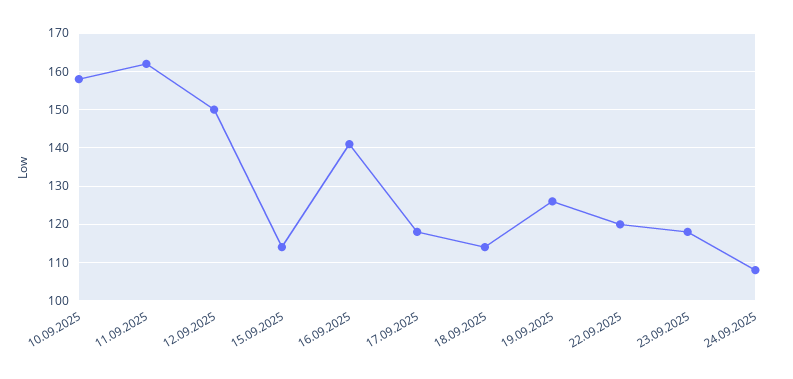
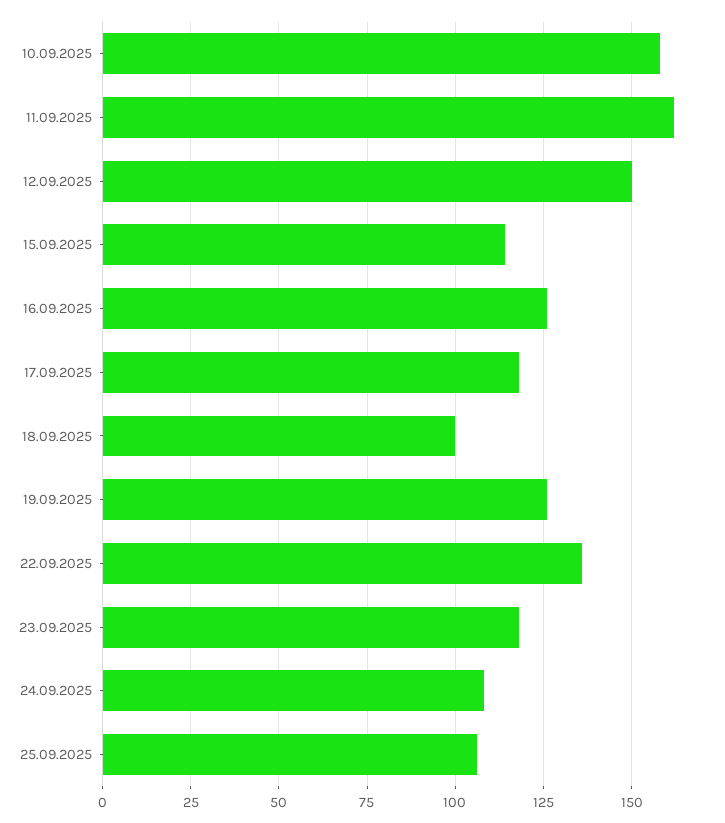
16.09.2025: 140 -> 125
18.09.2025: 115 -> 100
22.09.2025: 120 -> 135
25.09.2025: none -> 105

